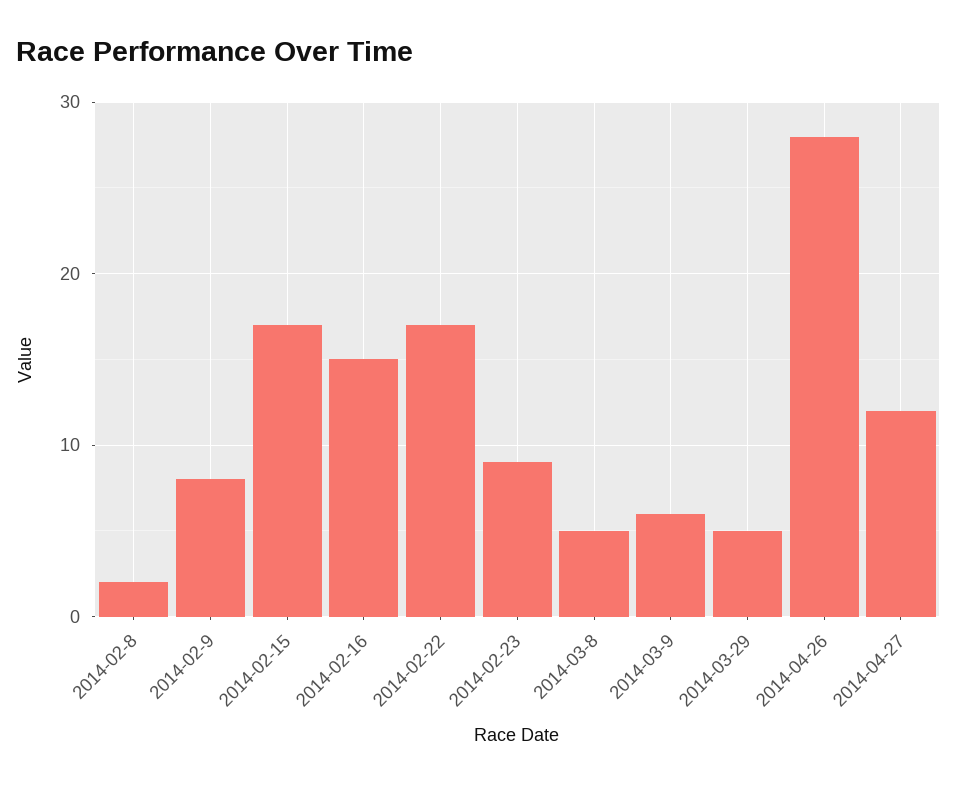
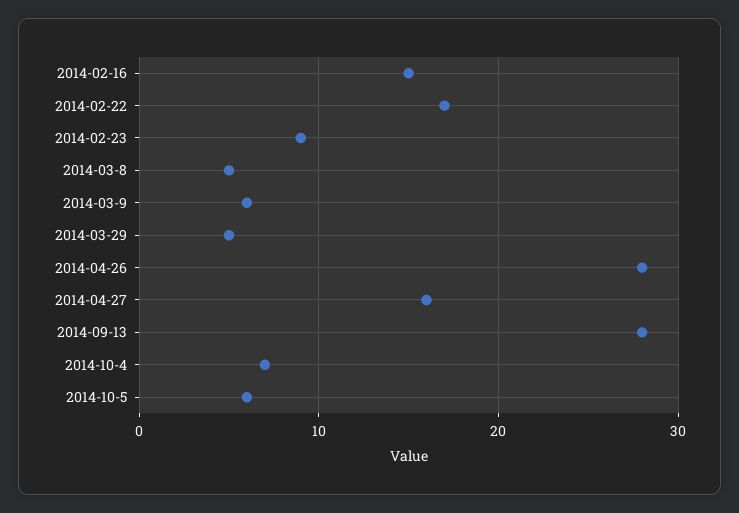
2014-02-8: 2 -> none
2014-02-9: 8 -> none
2014-02-15: 17 -> none
2014-04-27: 12 -> 16
2014-09-13: none -> 28
2014-10-4: none -> 7
2014-10-5: none -> 6

